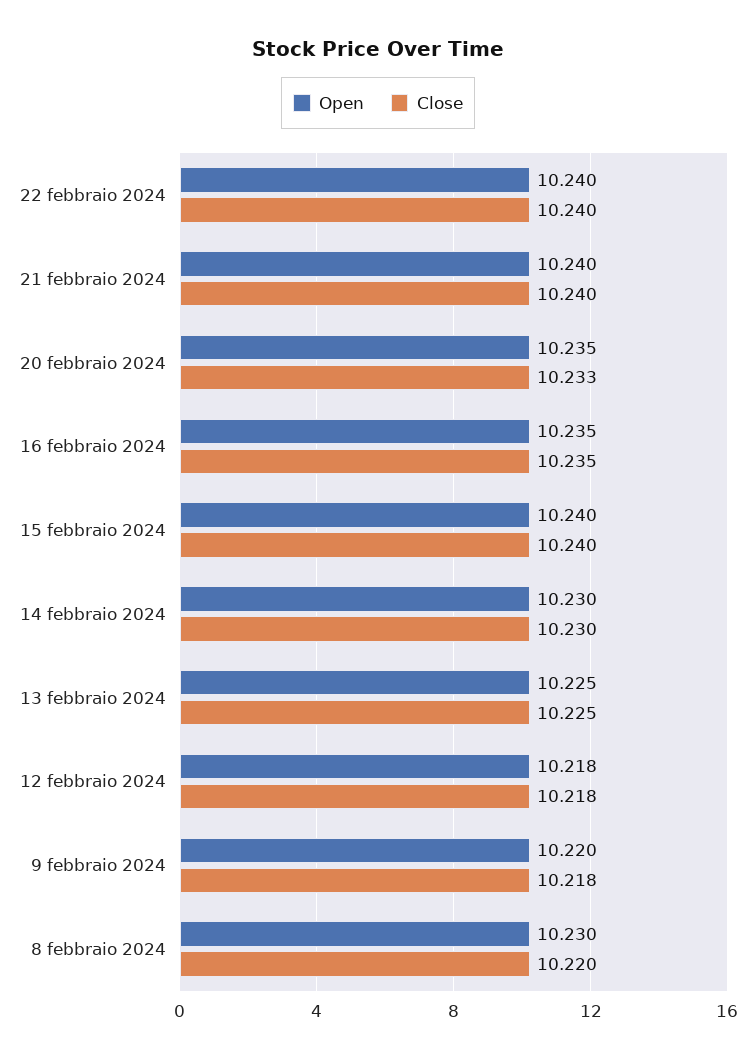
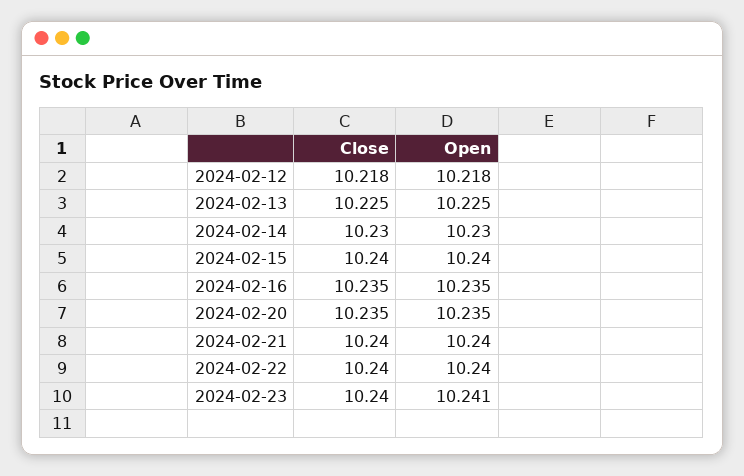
Close, 20 febbraio 2024: 10.233 -> 10.235
Open, 9 febbraio 2024: 10.22 -> none
Close, 9 febbraio 2024: 10.218 -> none
Open, 8 febbraio 2024: 10.23 -> none
Close, 8 febbraio 2024: 10.22 -> none
Close, 2024-02-23: none -> 10.24
Open, 2024-02-23: none -> 10.241

